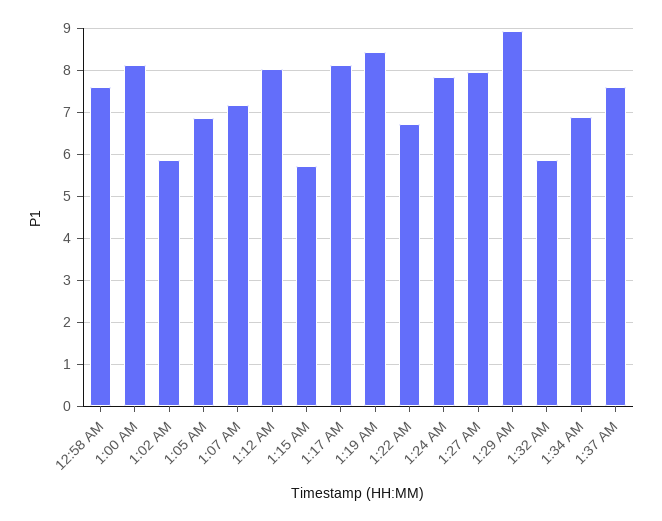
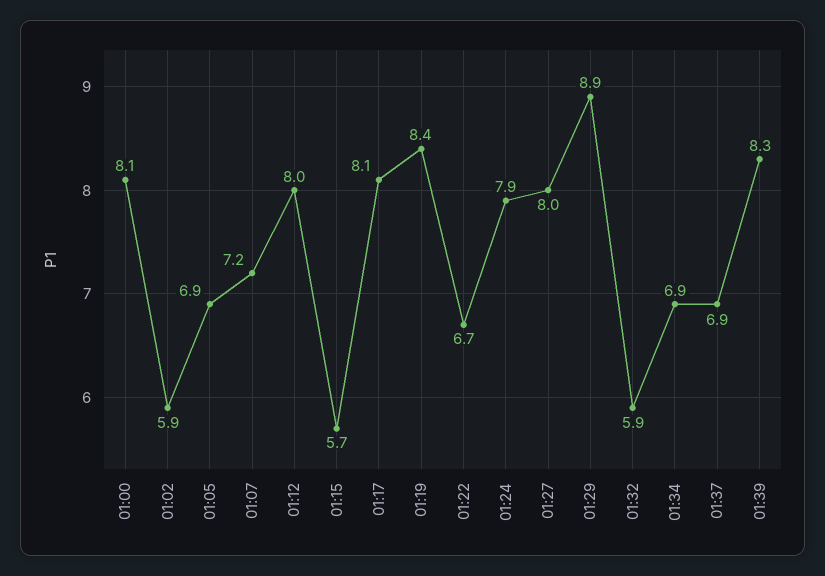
12:58 AM: 7.6 -> none
1:37 AM: 7.6 -> 6.9
01:39: none -> 8.3

